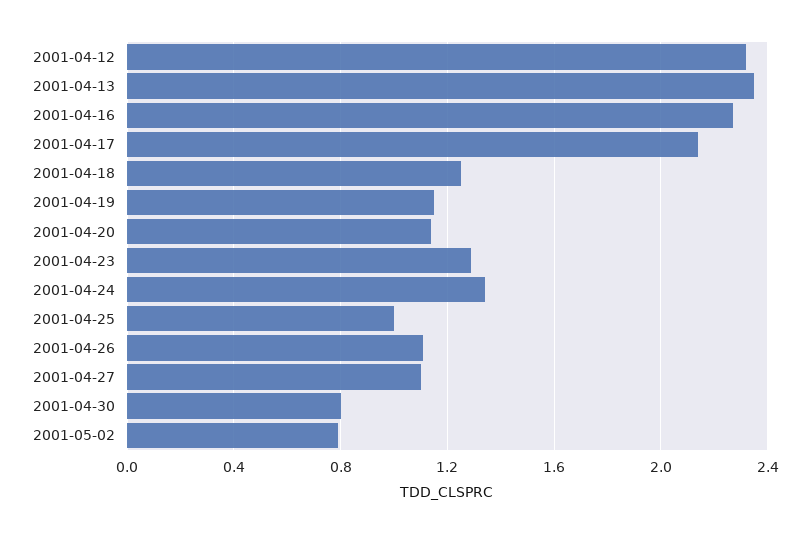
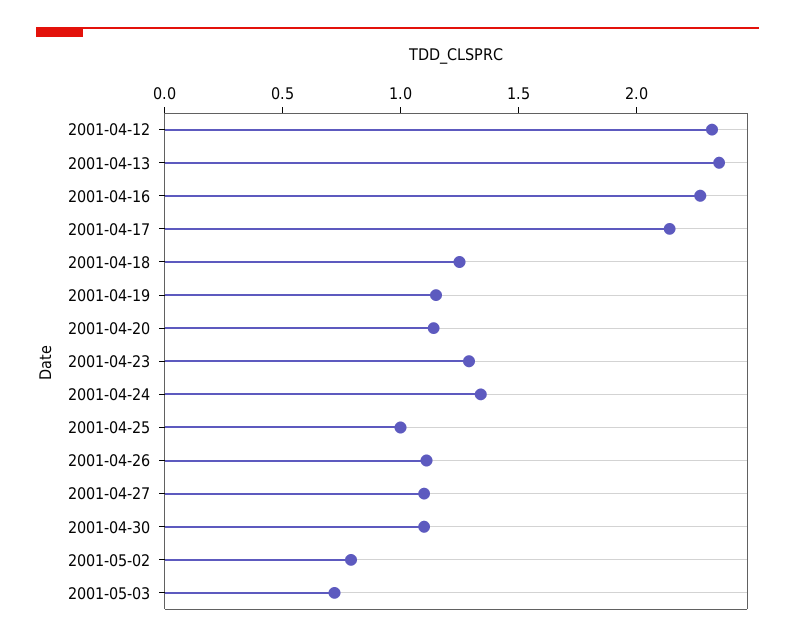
2001-04-30: 0.8 -> 1.1
2001-05-03: none -> 0.7

